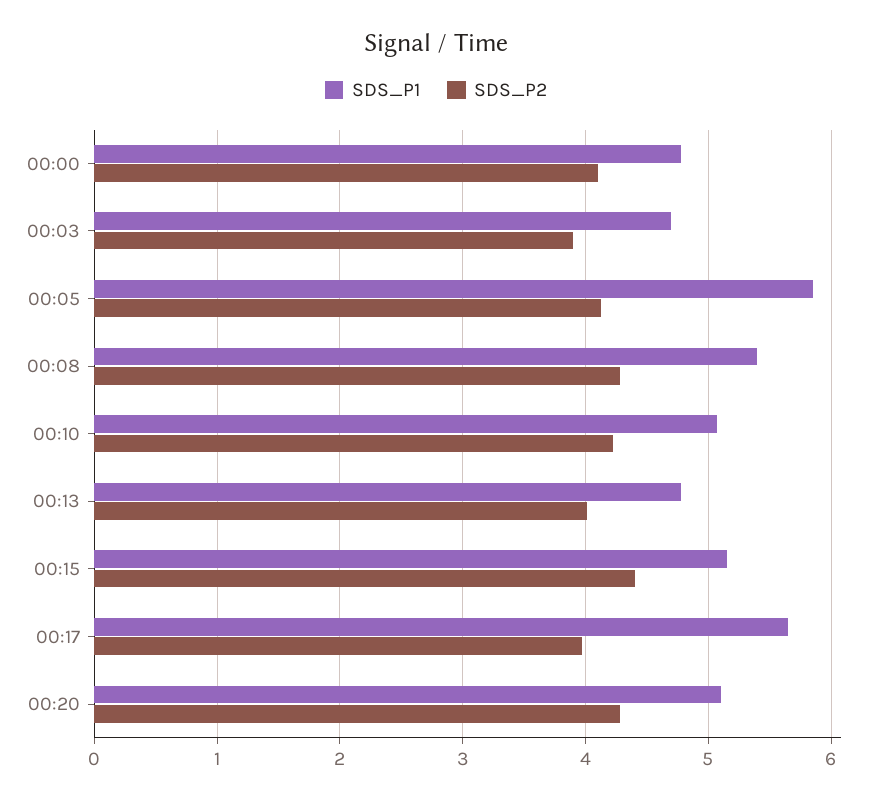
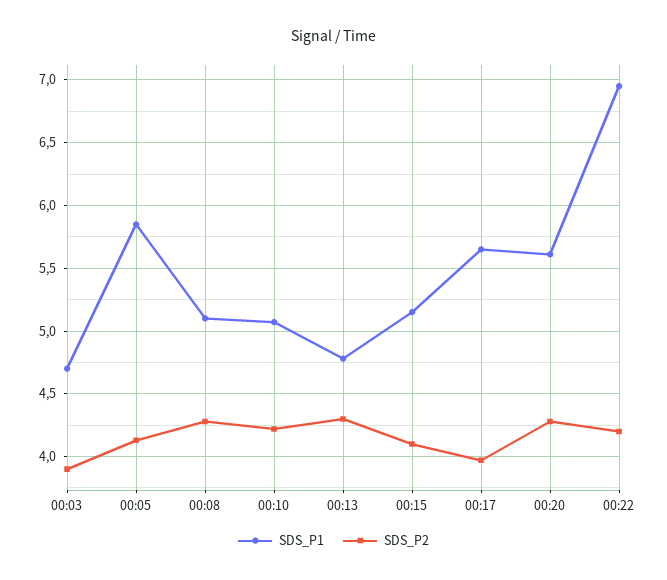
SDS_P1, 00:00: 4.8 -> none
SDS_P2, 00:00: 4.1 -> none
SDS_P1, 00:08: 5.4 -> 5.1
SDS_P2, 00:13: 4 -> 4.3
SDS_P2, 00:15: 4.4 -> 4.1
SDS_P1, 00:20: 5.1 -> 5.6
SDS_P1, 00:22: none -> 6.95
SDS_P2, 00:22: none -> 4.2

